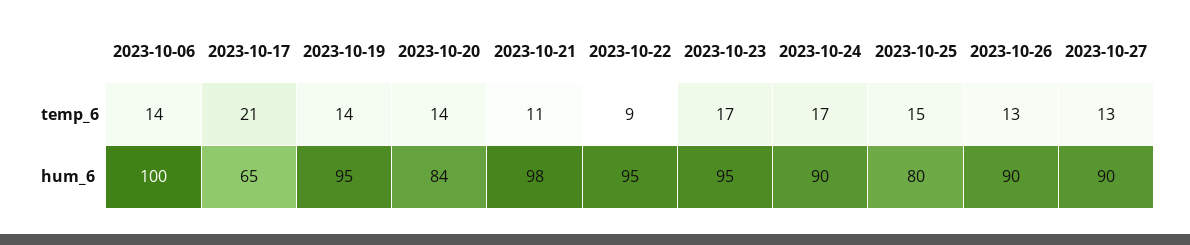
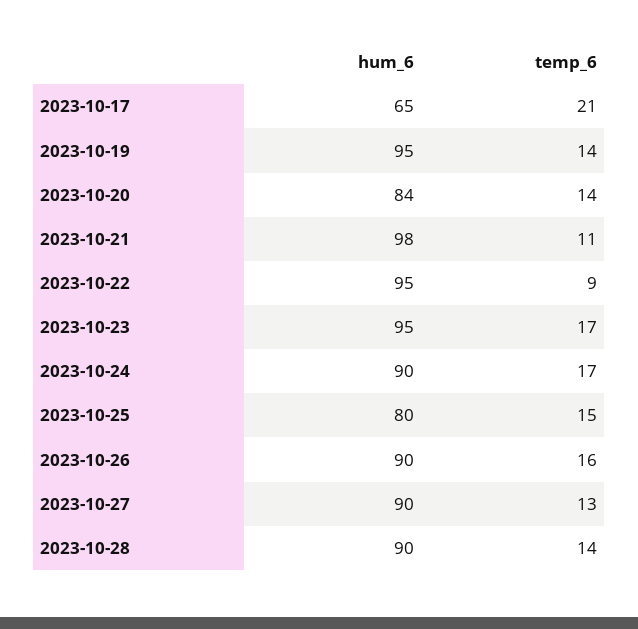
2023-10-06, temp_6: 14 -> none
2023-10-26, temp_6: 13 -> 16
2023-10-06, hum_6: 100 -> none
2023-10-28, hum_6: none -> 90
2023-10-28, temp_6: none -> 14

